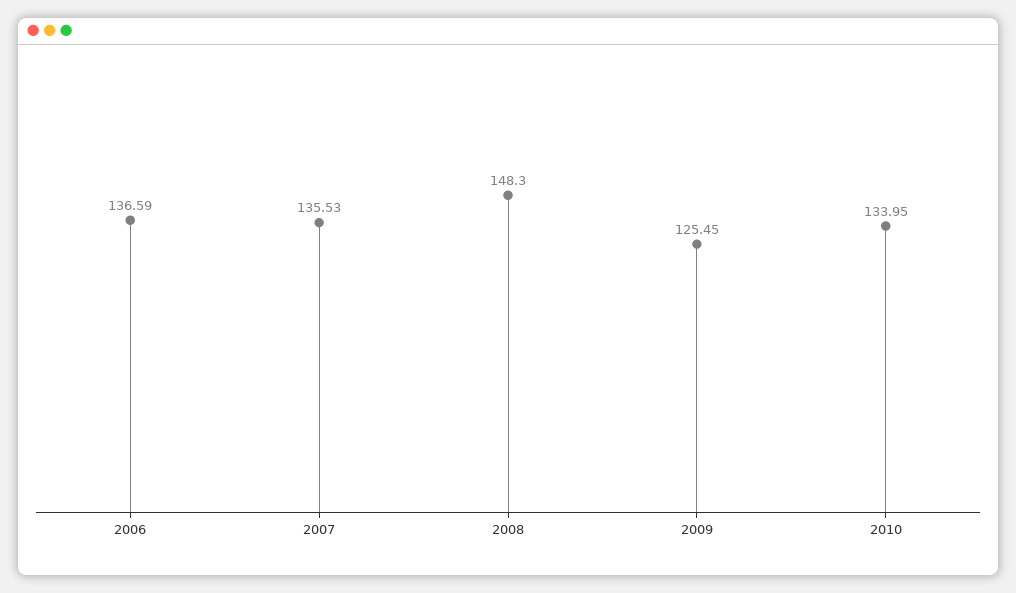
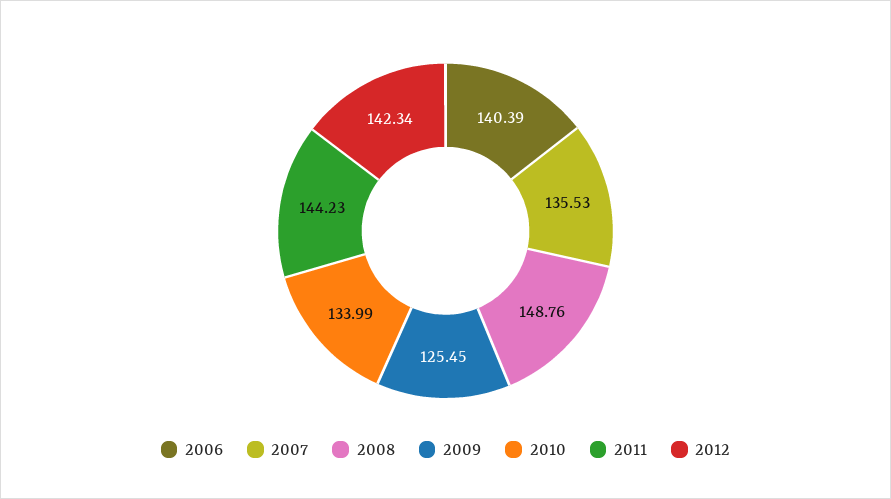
2006: 136.59 -> 140.39
2008: 148.3 -> 148.76
2010: 133.95 -> 133.99
2011: none -> 144.23
2012: none -> 142.34

